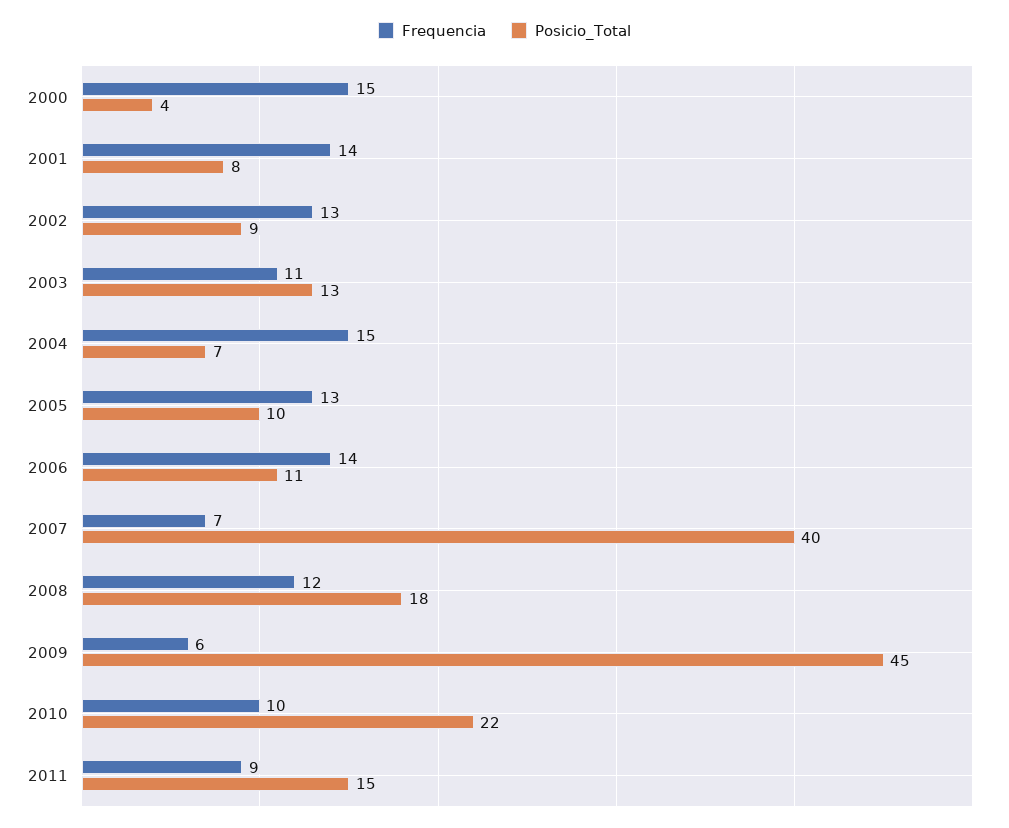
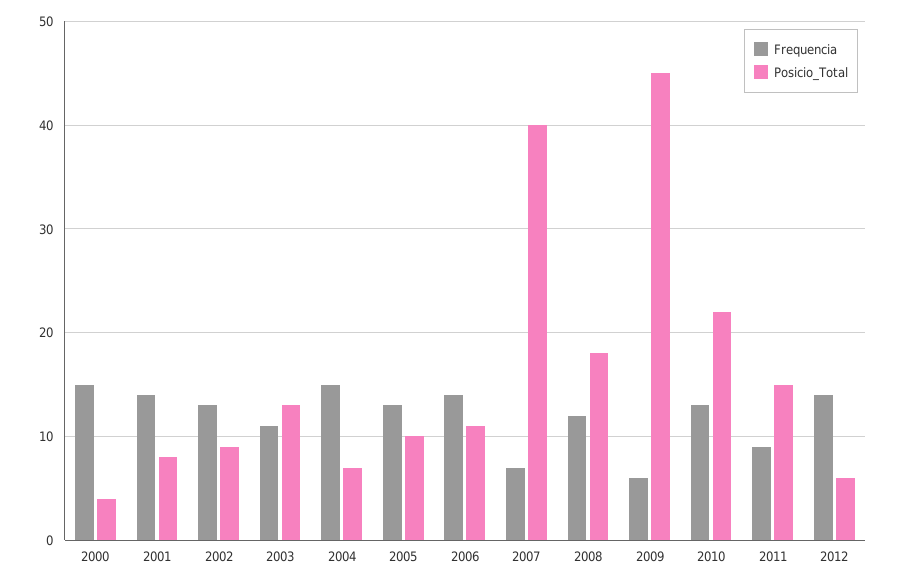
Frequencia, 2010: 10 -> 13
Frequencia, 2012: none -> 14
Posicio_Total, 2012: none -> 6

